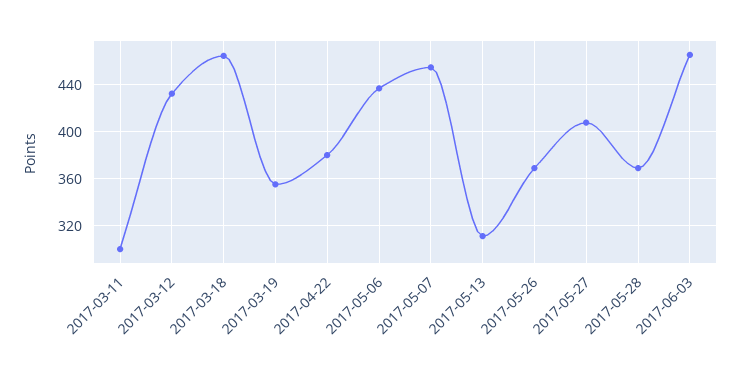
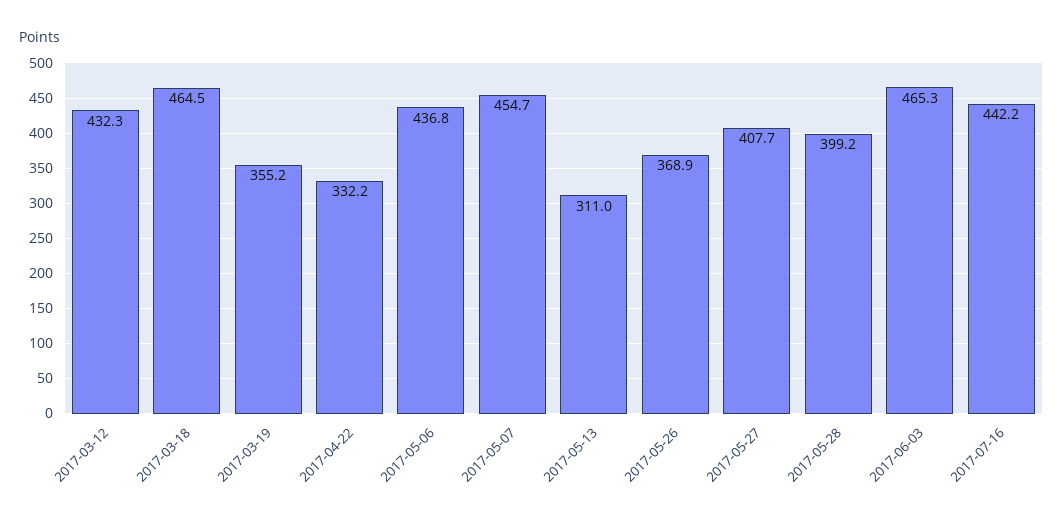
2017-03-11: 300 -> none
2017-04-22: 380 -> 332.2
2017-05-28: 370 -> 399.2
2017-07-16: none -> 442.2

